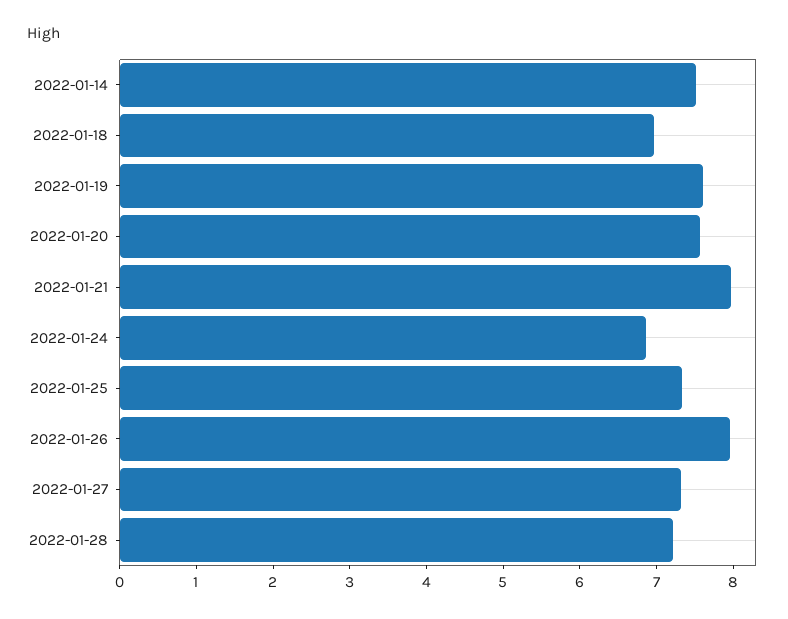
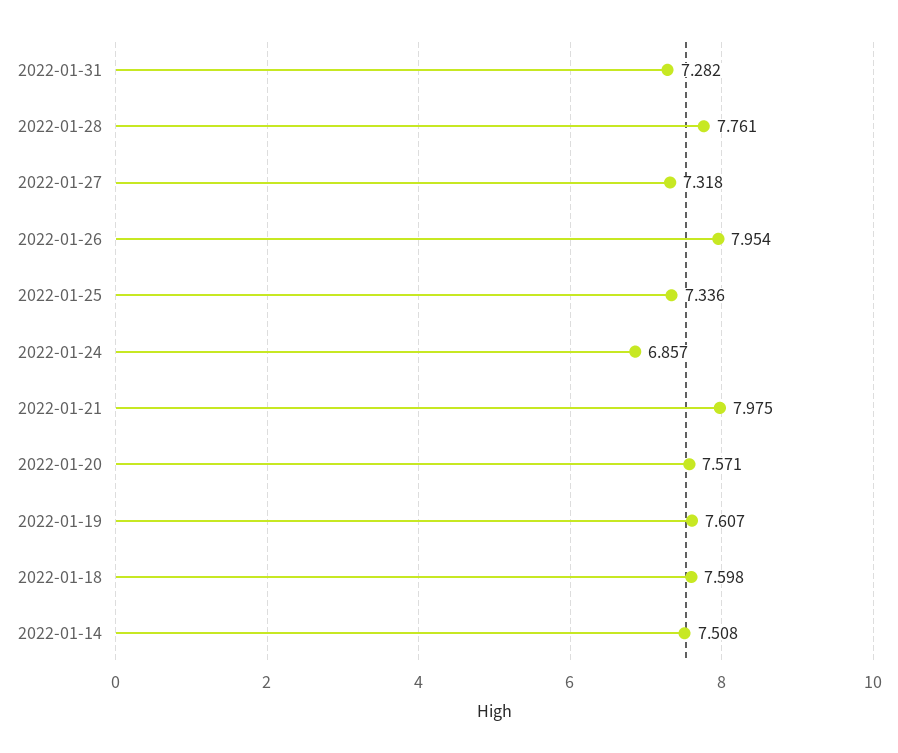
2022-01-18: 7 -> 7.598
2022-01-28: 7.2 -> 7.761
2022-01-31: none -> 7.282

